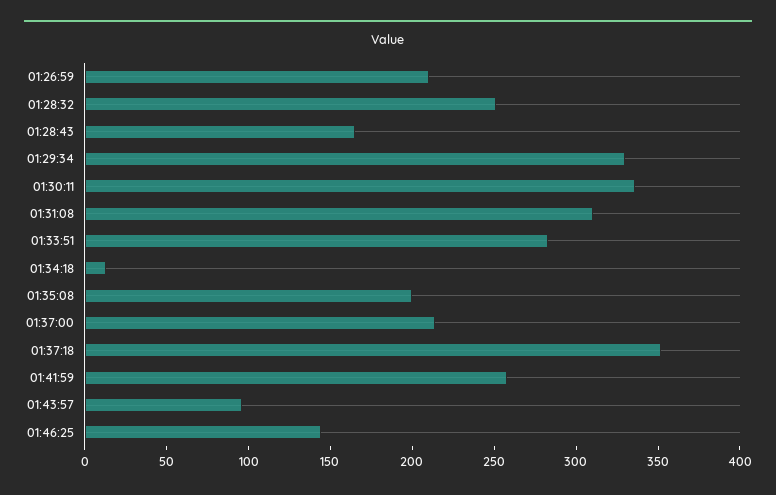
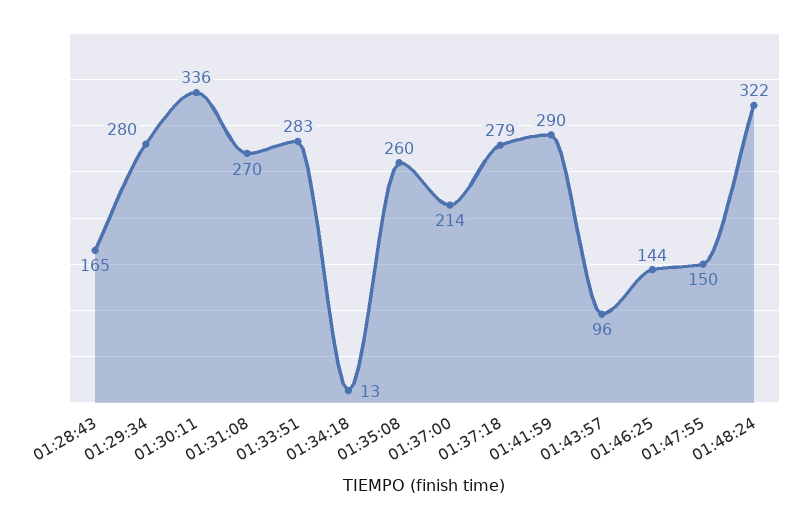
01:26:59: 210 -> none
01:28:32: 250 -> none
01:29:34: 330 -> 280
01:31:08: 310 -> 270
01:35:08: 200 -> 260
01:37:18: 350 -> 279
01:41:59: 260 -> 290
01:47:55: none -> 150
01:48:24: none -> 322

